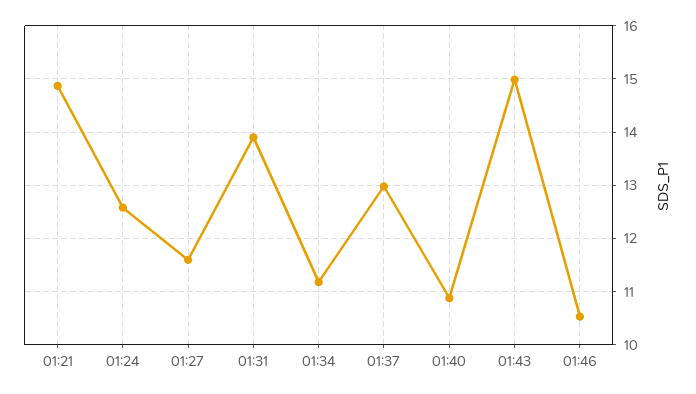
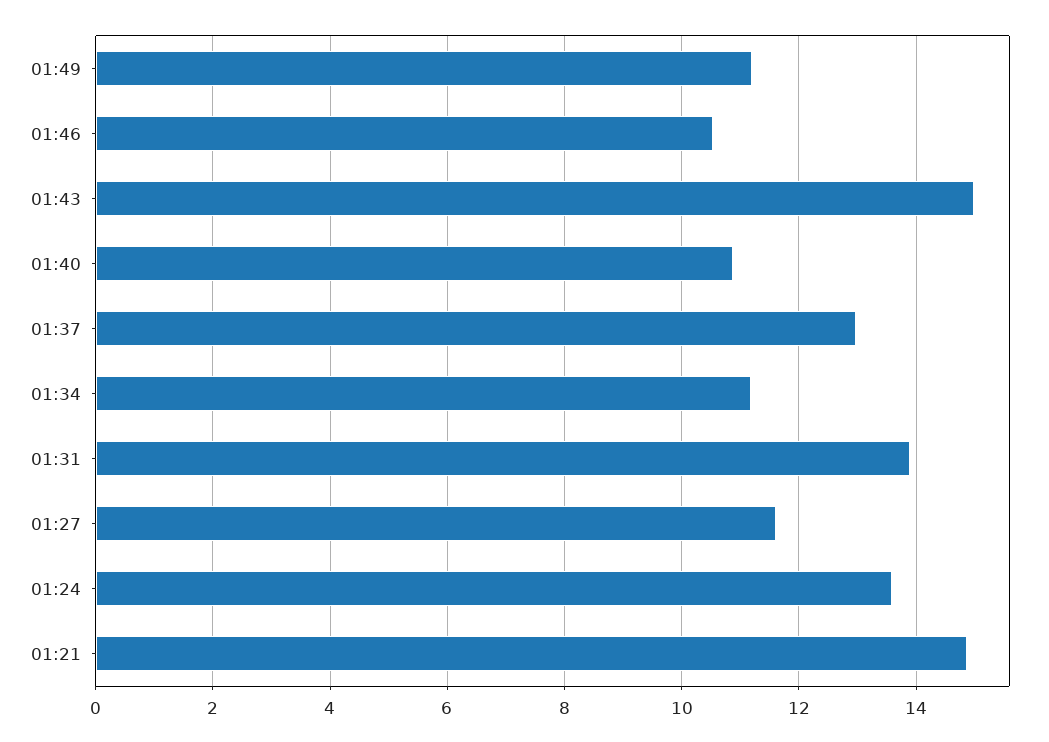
01:24: 12.6 -> 13.6
01:49: none -> 11.2

